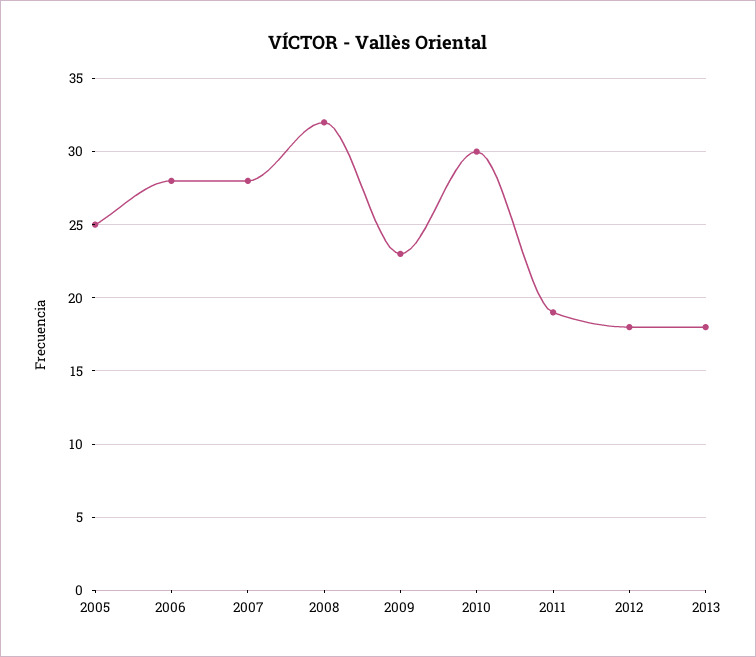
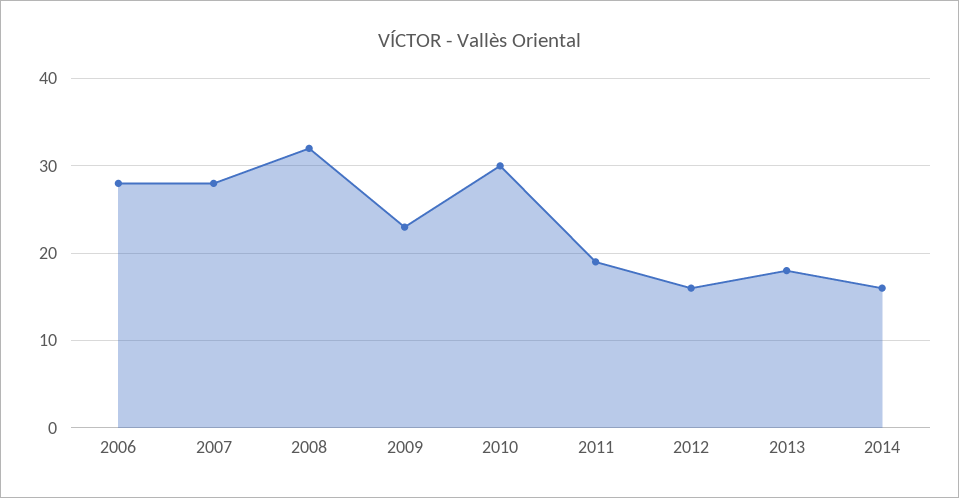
2005: 25 -> none
2012: 18 -> 16
2014: none -> 16

